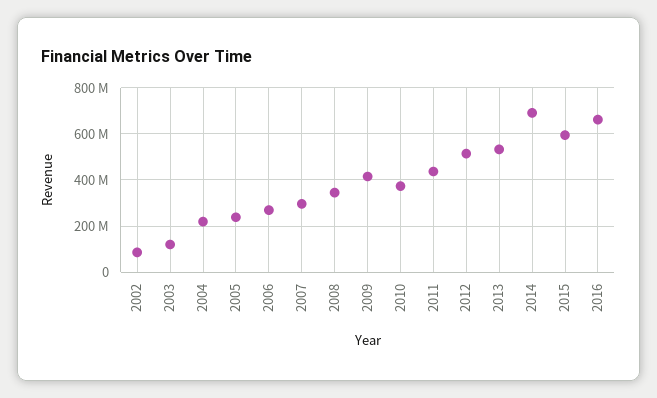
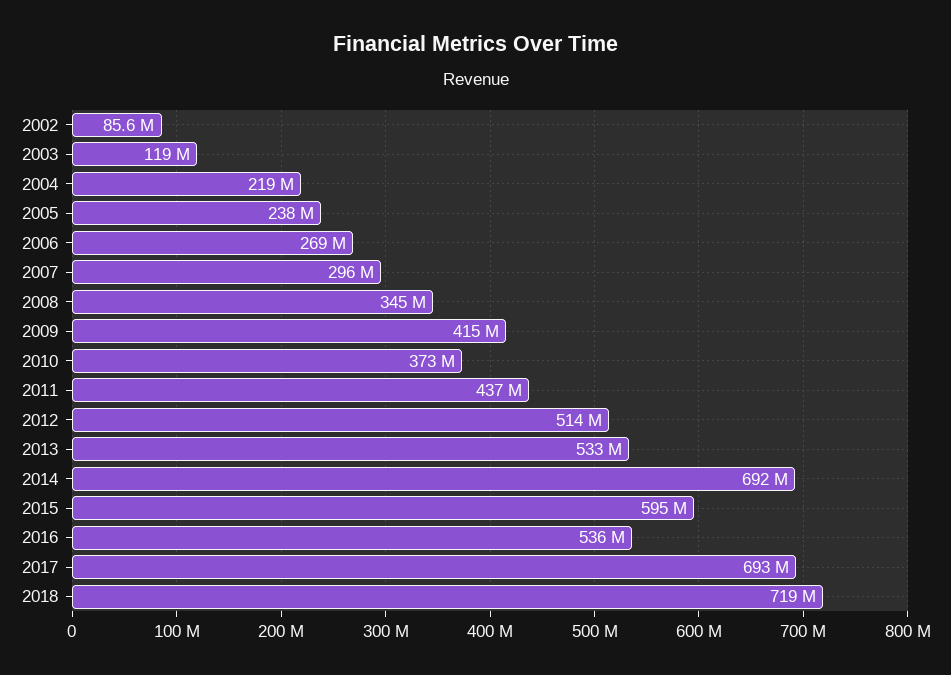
2016: 650000000 -> 536000000
2017: none -> 693000000
2018: none -> 719000000

